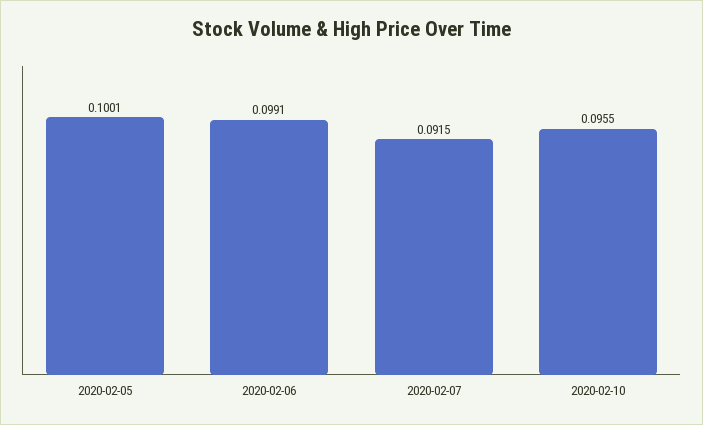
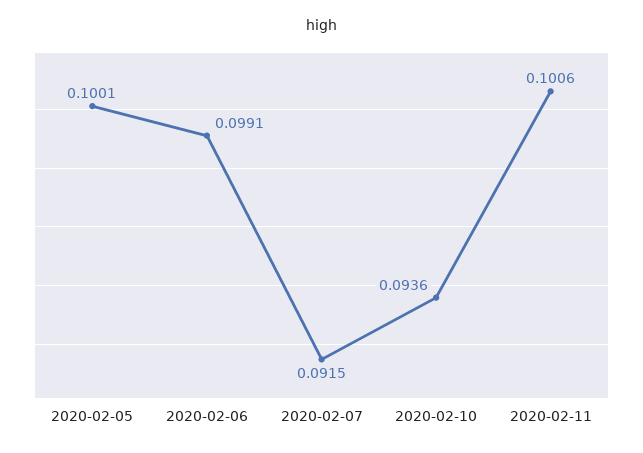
2020-02-10: 0.0955 -> 0.0936
2020-02-11: none -> 0.1006

